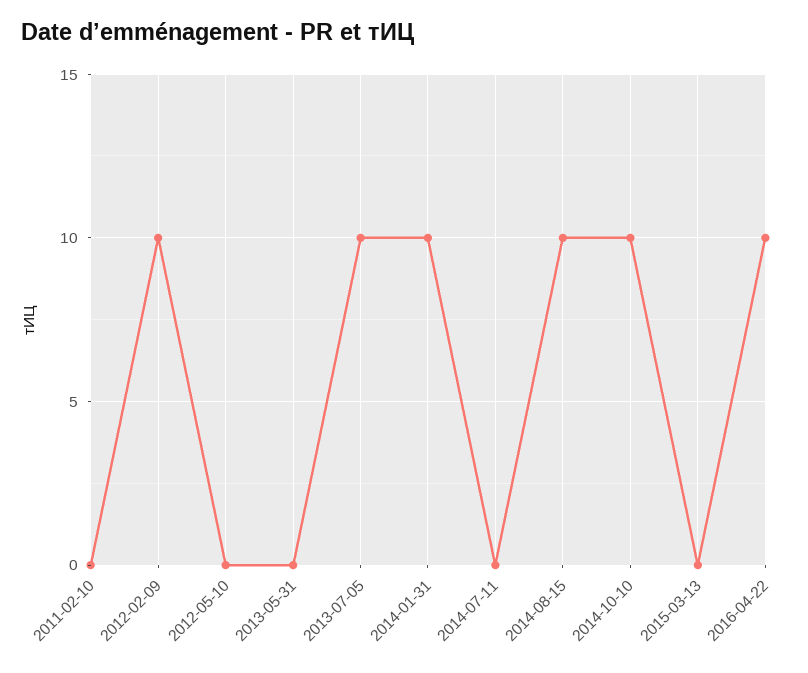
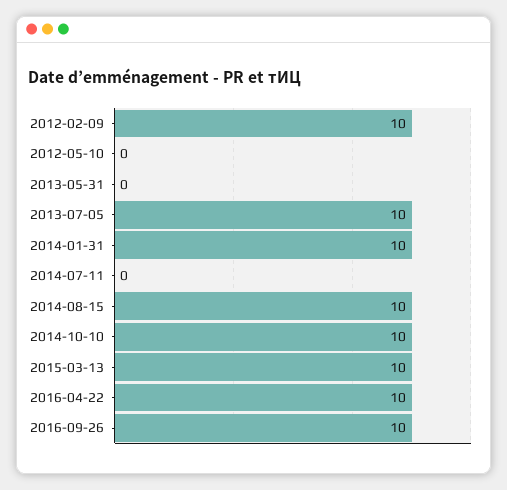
2011-02-10: 0 -> none
2015-03-13: 0 -> 10
2016-09-26: none -> 10

